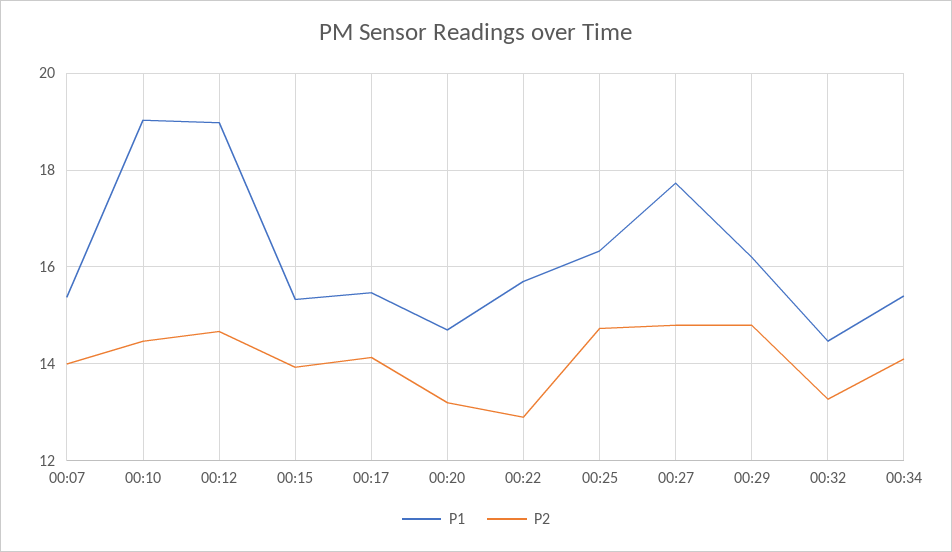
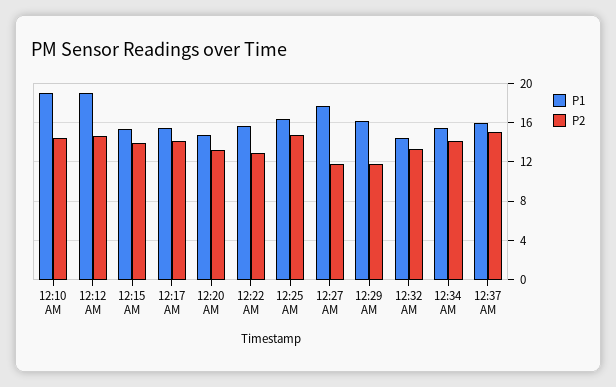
P1, 00:07: 15.4 -> none
P2, 00:07: 14 -> none
P2, 00:27: 14.8 -> 12
P2, 00:29: 14.8 -> 12
P1, 12:37 AM: none -> 16
P2, 12:37 AM: none -> 15

